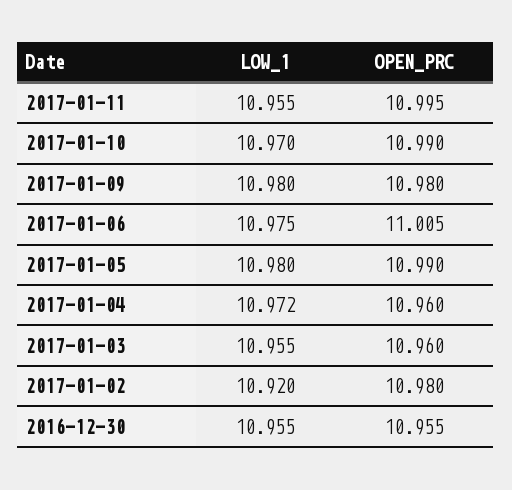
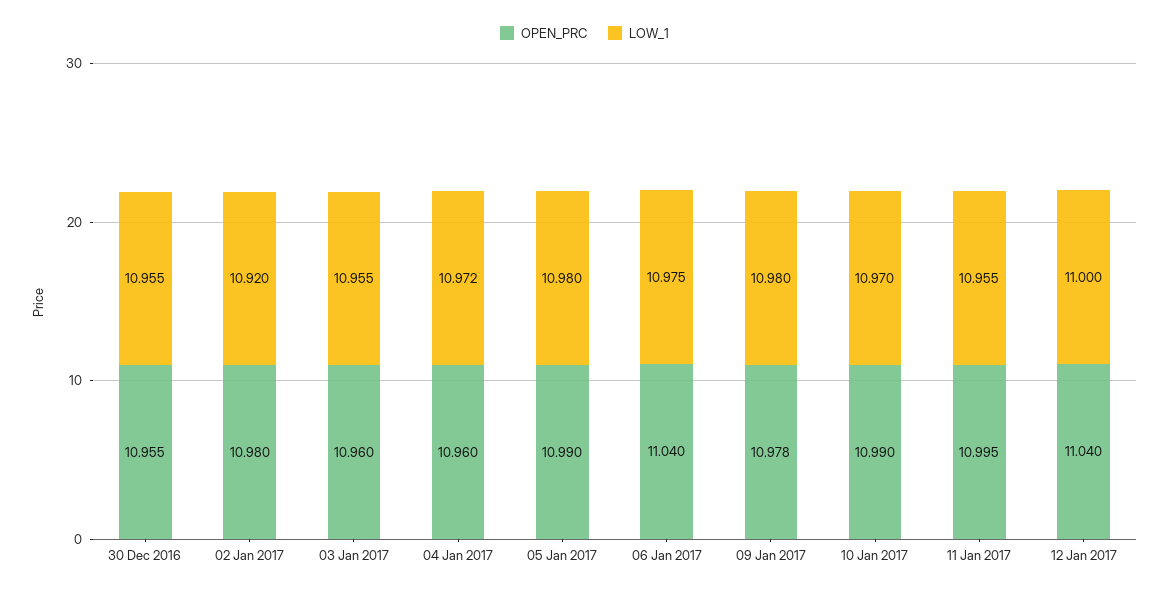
OPEN_PRC, 2017-01-09: 10.98 -> 10.978
OPEN_PRC, 2017-01-06: 11.005 -> 11.04
OPEN_PRC, 12 Jan 2017: none -> 11.04
LOW_1, 12 Jan 2017: none -> 11

